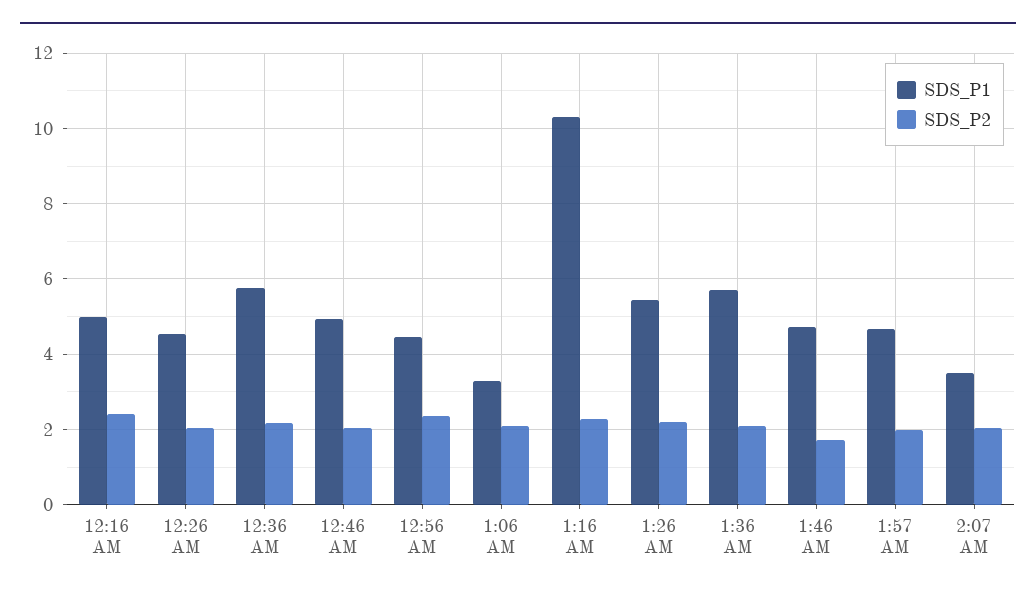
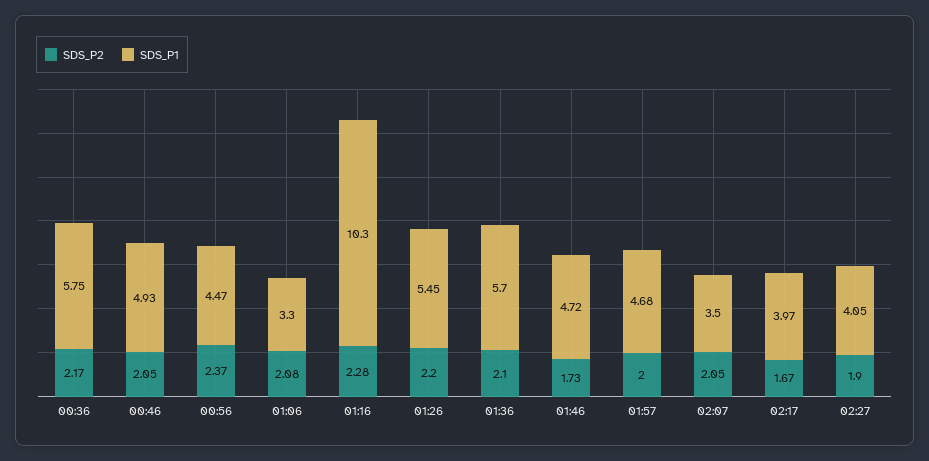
SDS_P1, 12:16 AM: 5 -> none
SDS_P2, 12:16 AM: 2.4 -> none
SDS_P1, 12:26 AM: 4.6 -> none
SDS_P2, 12:26 AM: 2 -> none
SDS_P2, 02:17: none -> 1.67
SDS_P1, 02:17: none -> 3.97
SDS_P2, 02:27: none -> 1.9
SDS_P1, 02:27: none -> 4.05

